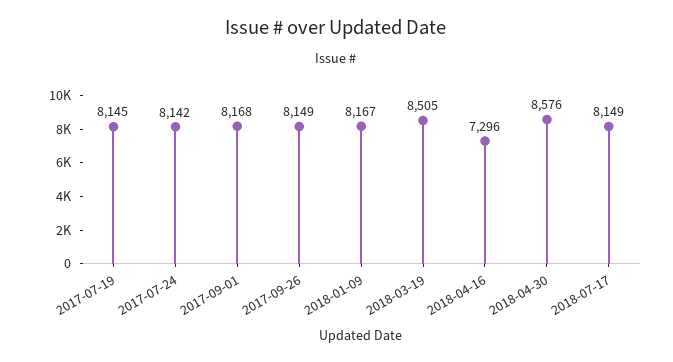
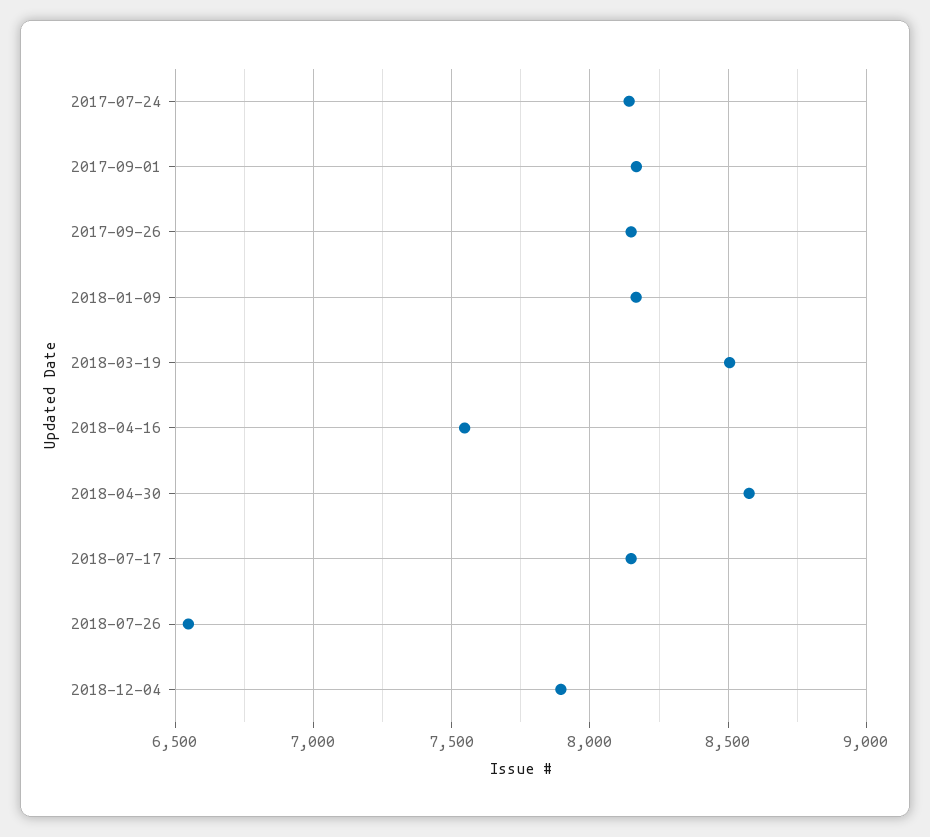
2017-07-19: 8145 -> none
2018-04-16: 7296 -> 7550
2018-07-26: none -> 6550
2018-12-04: none -> 7900

